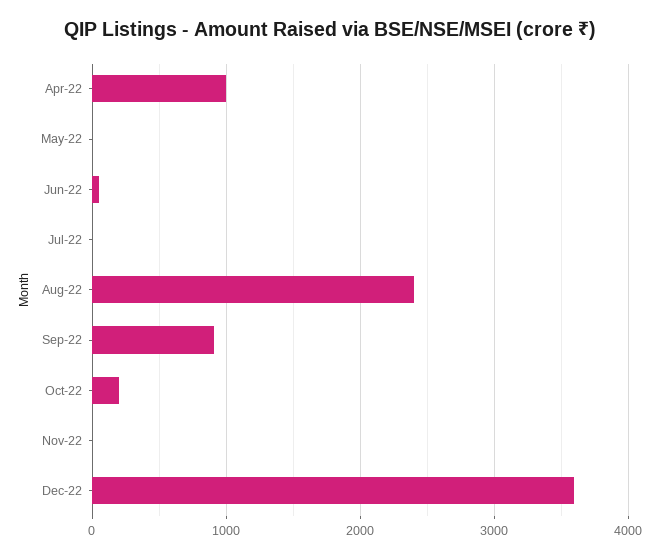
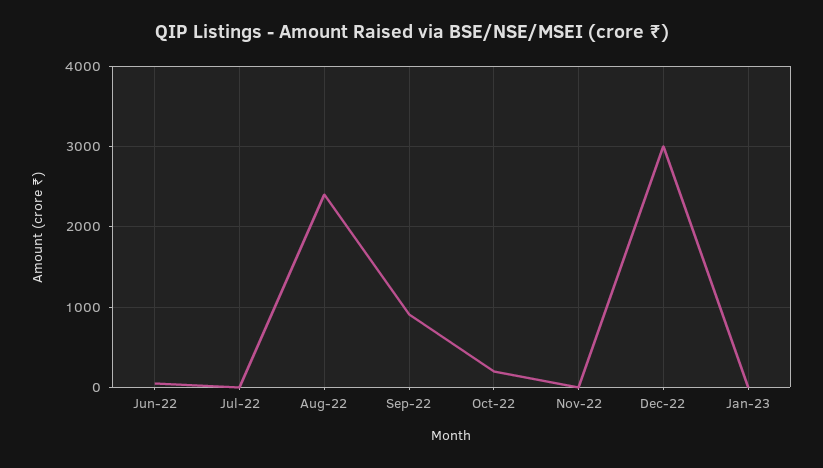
Apr-22: 1000 -> none
May-22: 0 -> none
Dec-22: 3600 -> 3000
Jan-23: none -> 0

